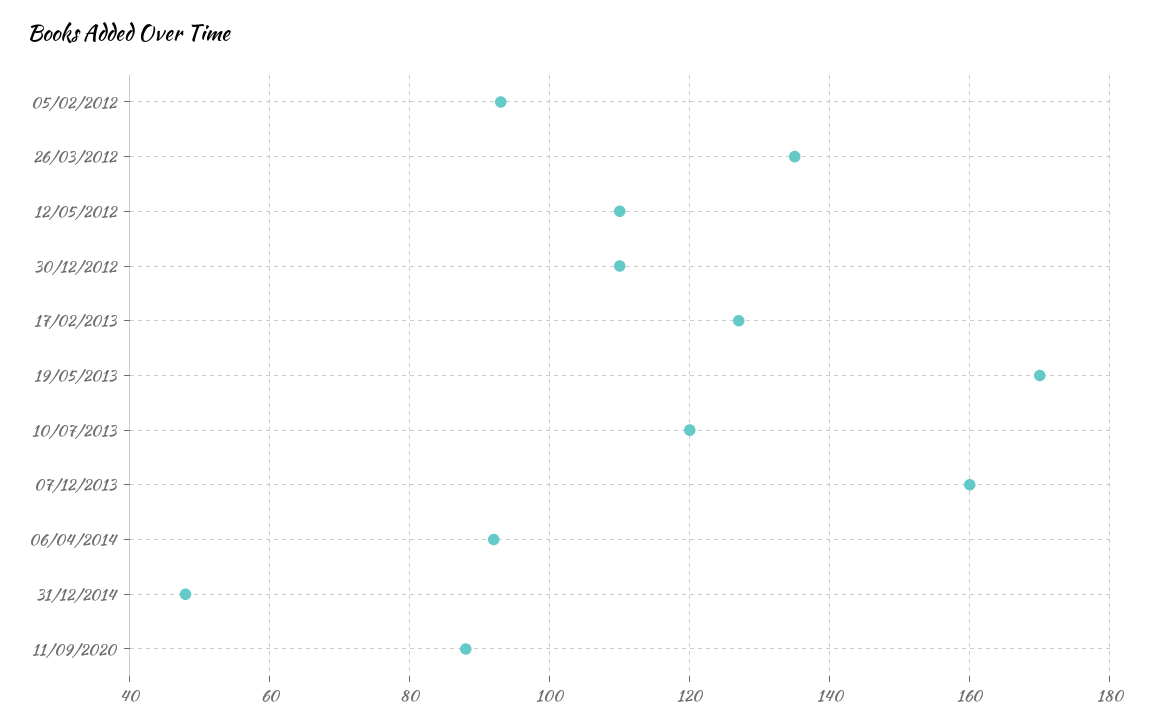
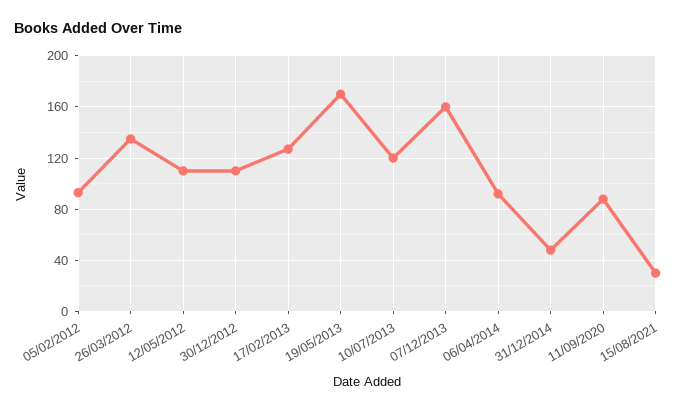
15/08/2021: none -> 30

